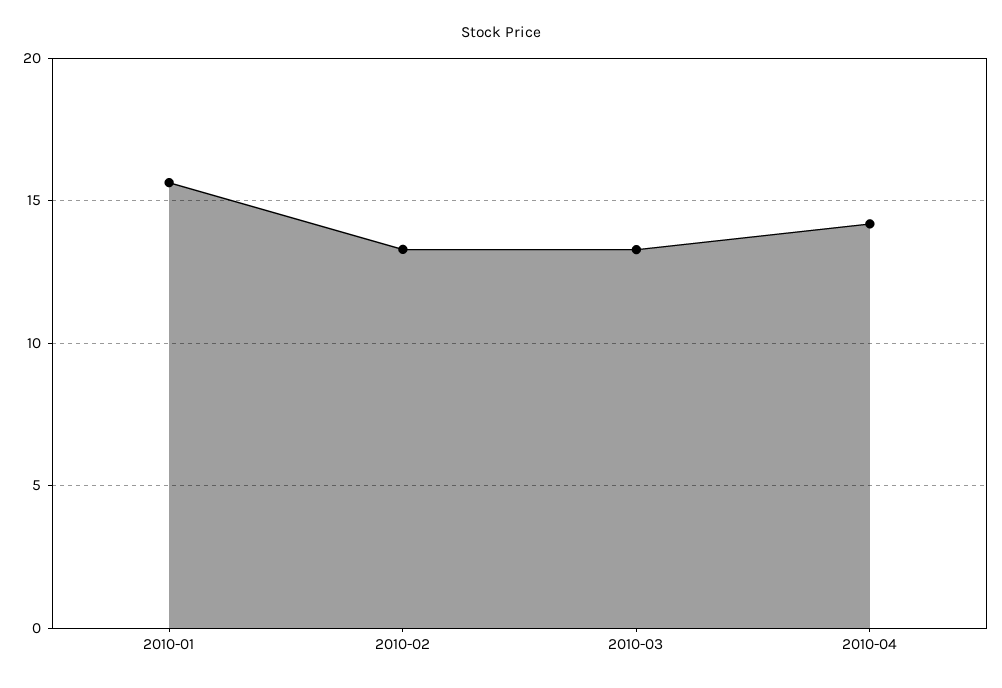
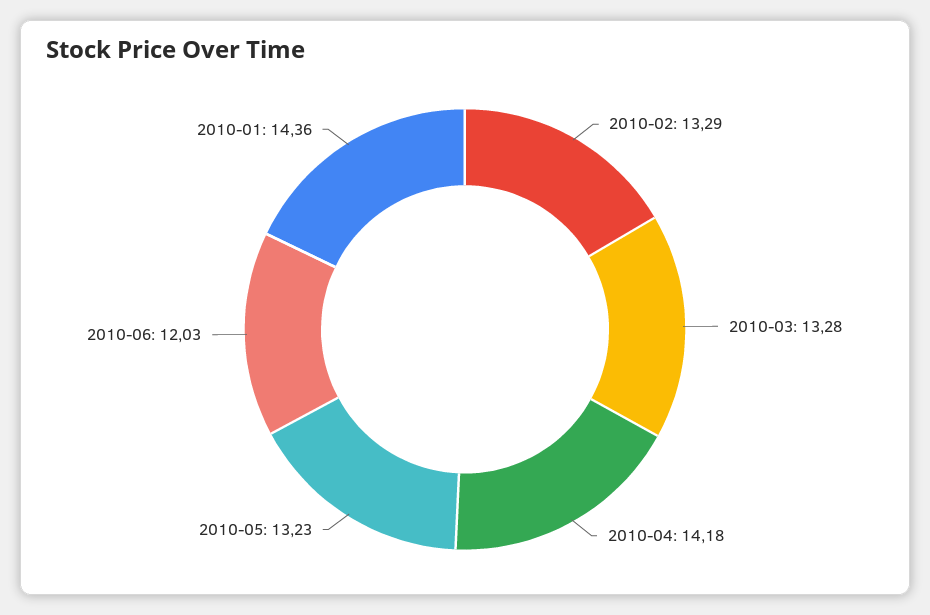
2010-01: 15.5 -> 14.36
2010-05: none -> 13.23
2010-06: none -> 12.03

